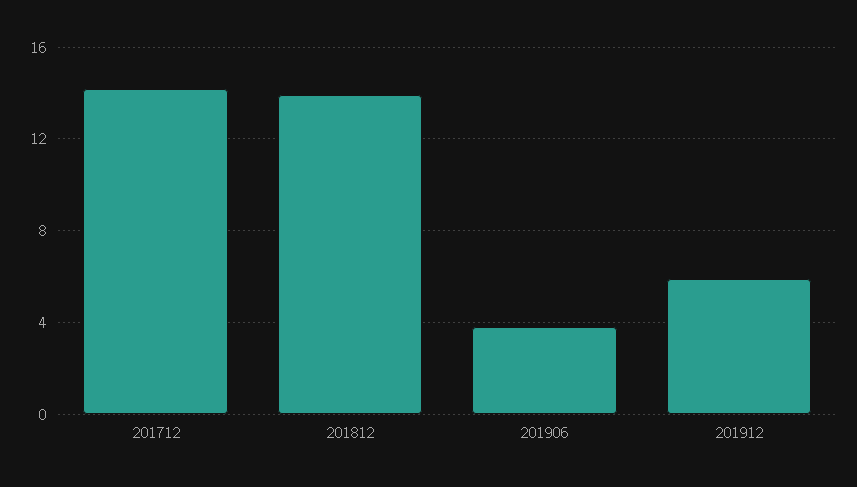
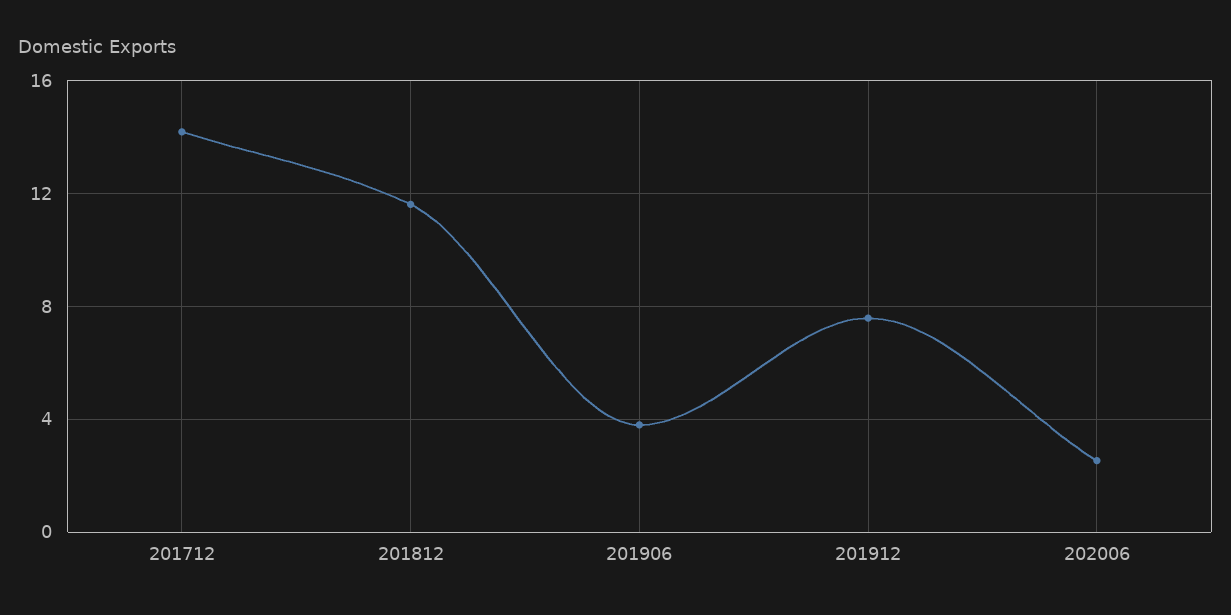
201812: 14 -> 11.5
201912: 6 -> 7.5
202006: none -> 2.5

